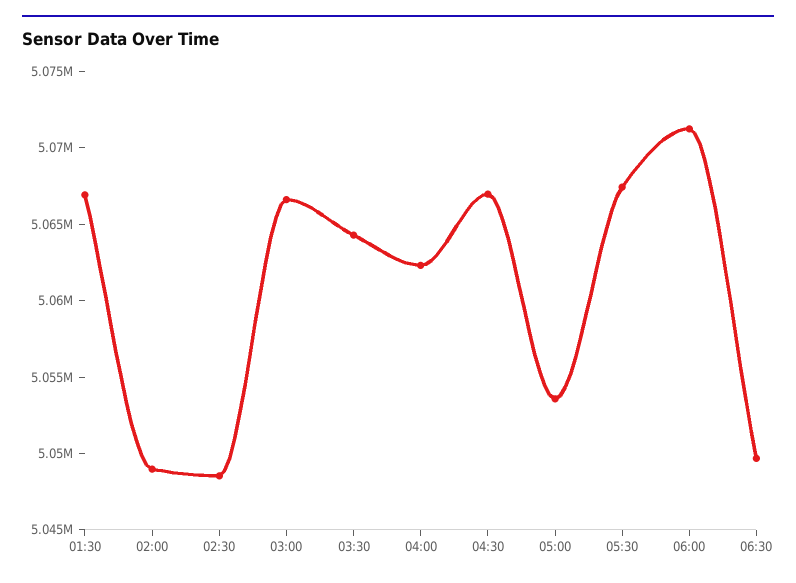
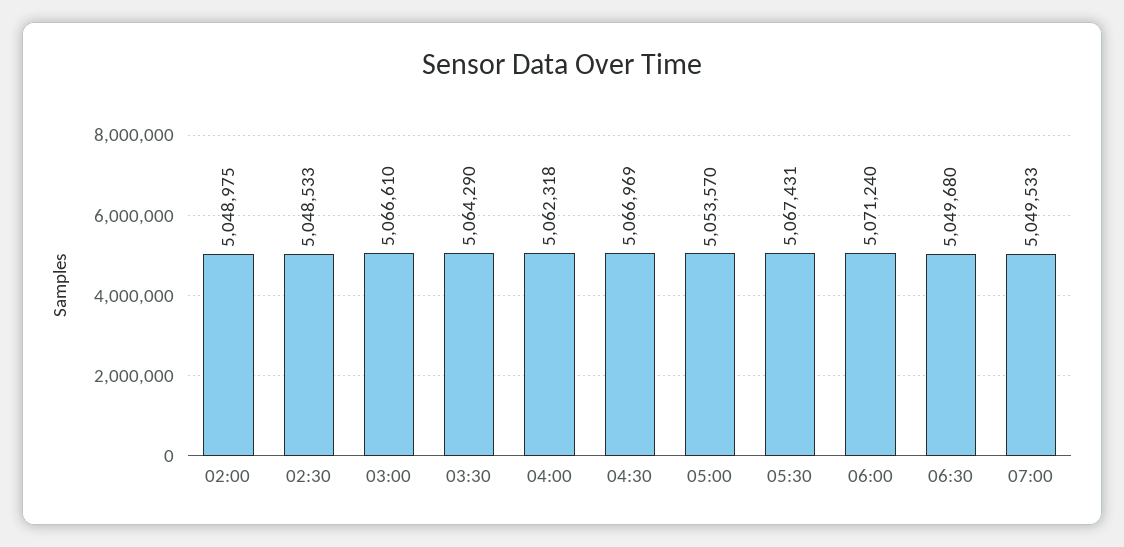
01:30: 5067000 -> none
07:00: none -> 5049533

